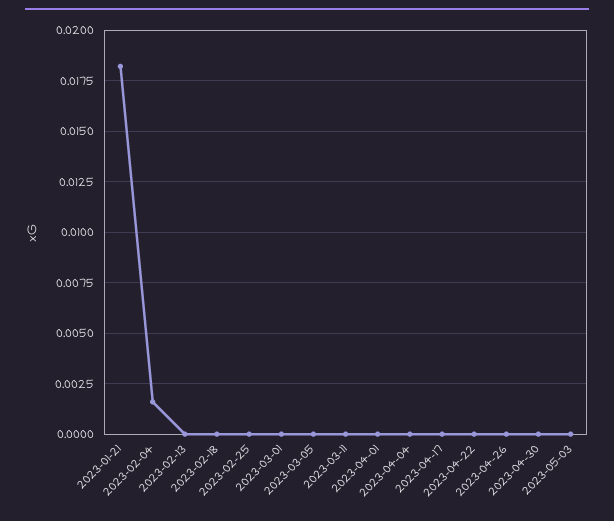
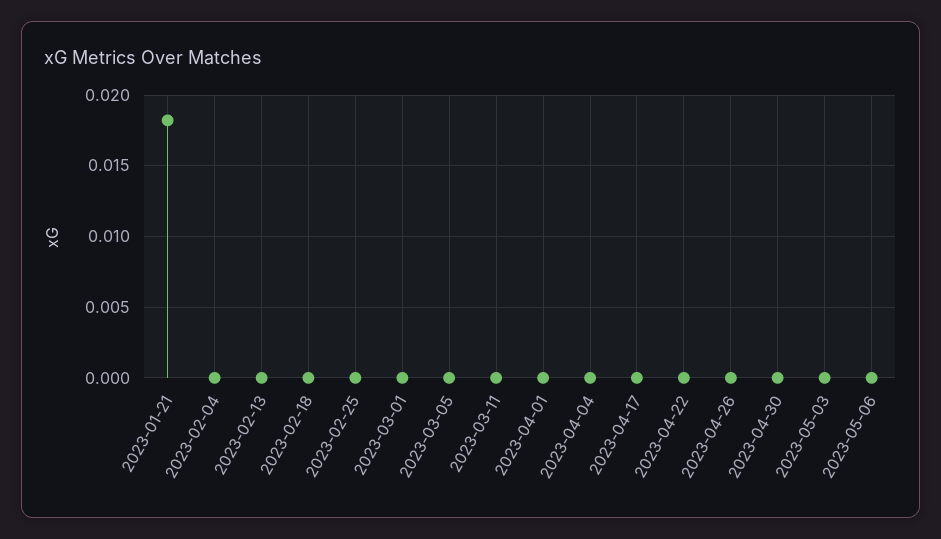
2023-02-04: 0.0015 -> 0
2023-05-06: none -> 0

